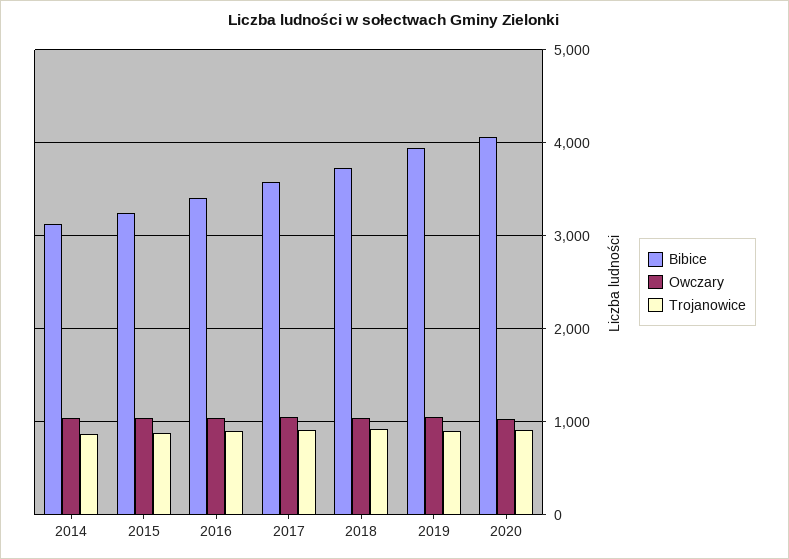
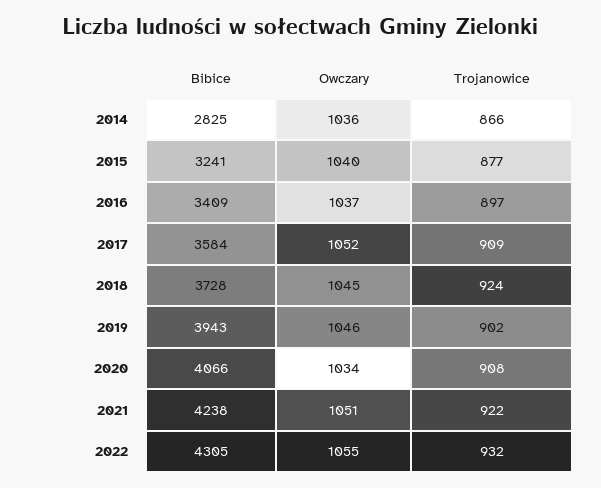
Bibice, 2014: 3100 -> 2825
Bibice, 2021: none -> 4238
Owczary, 2021: none -> 1051
Trojanowice, 2021: none -> 922
Bibice, 2022: none -> 4305
Owczary, 2022: none -> 1055
Trojanowice, 2022: none -> 932

